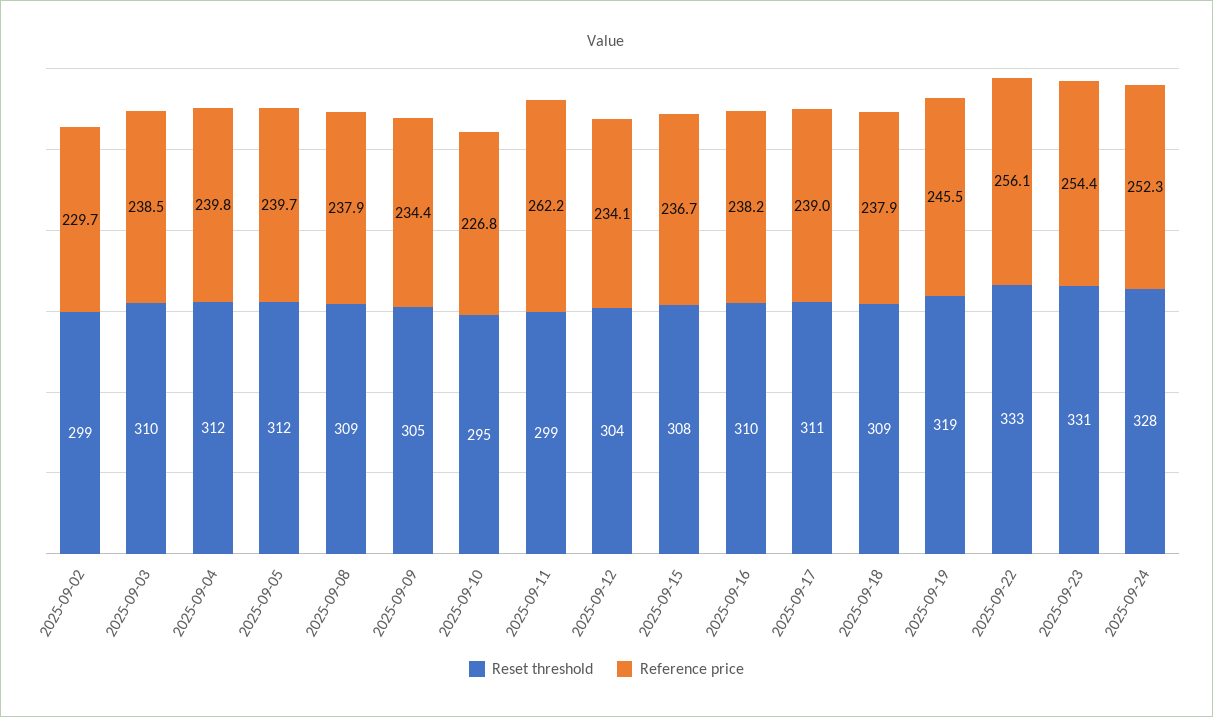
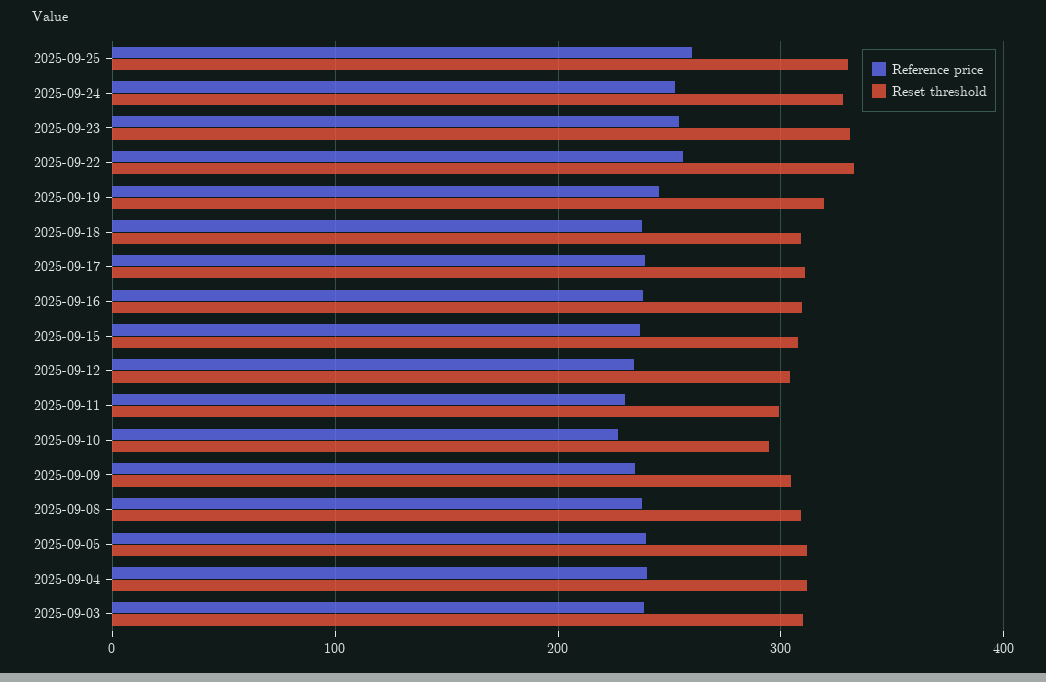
Reset threshold, 2025-09-02: 299 -> none
Reference price, 2025-09-02: 229.7 -> none
Reference price, 2025-09-11: 262.2 -> 230
Reference price, 2025-09-25: none -> 260
Reset threshold, 2025-09-25: none -> 330

